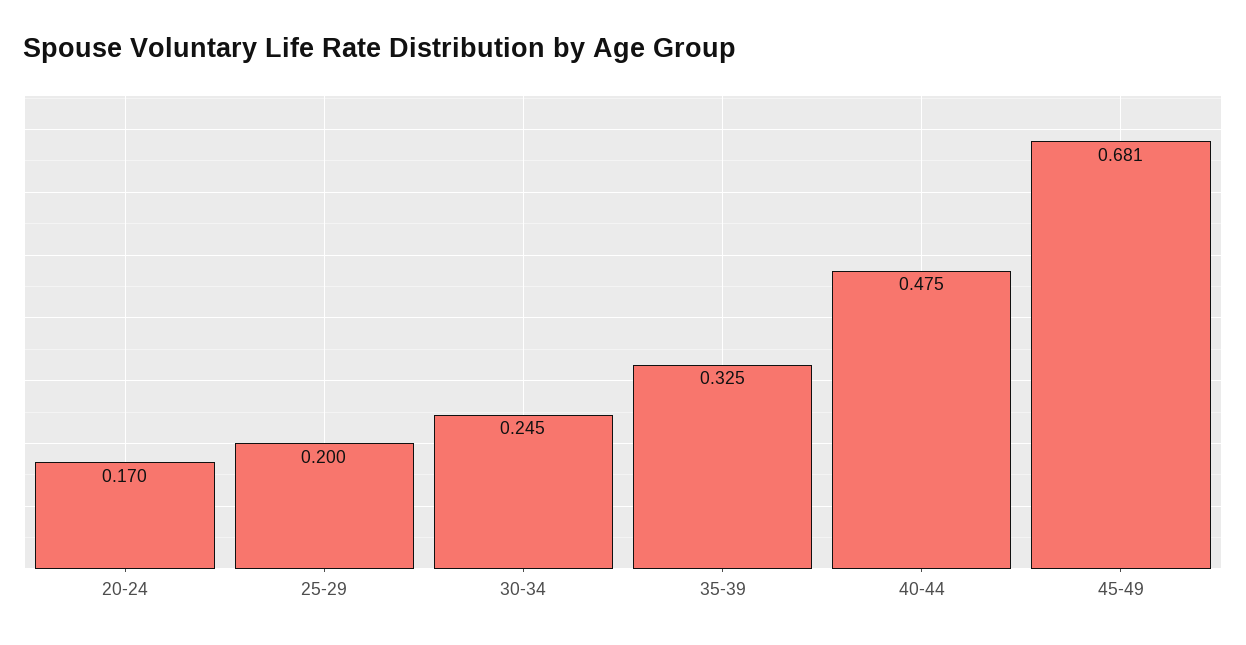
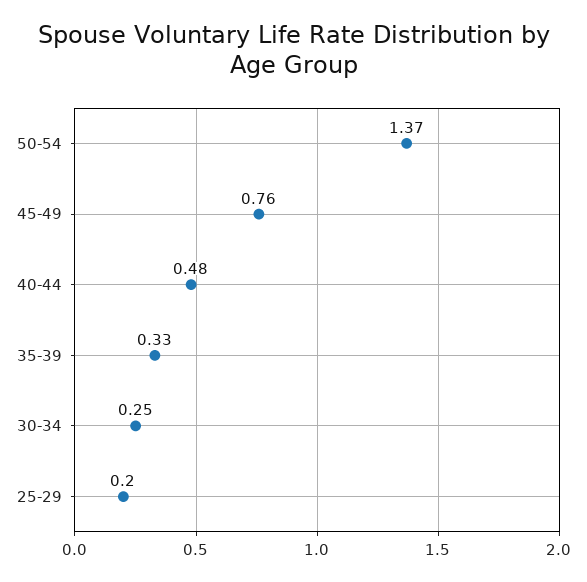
20-24: 0.17 -> none
45-49: 0.681 -> 0.76
50-54: none -> 1.37

